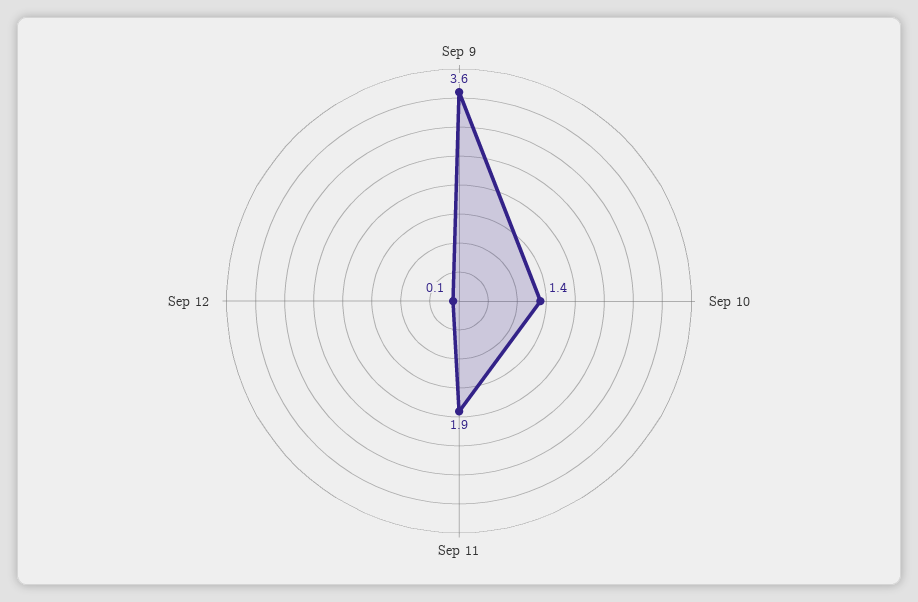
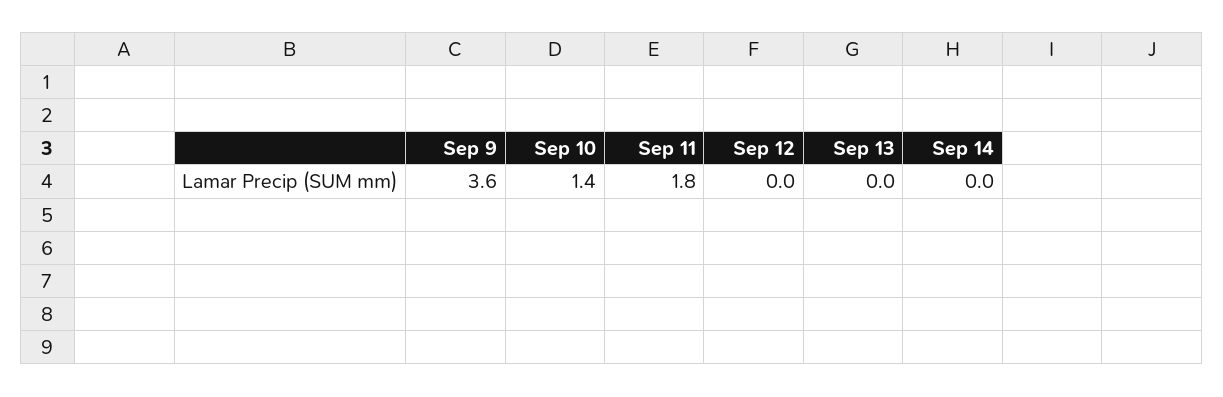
Sep 11: 1.9 -> 1.8
Sep 12: 0.1 -> 0
Sep 13: none -> 0
Sep 14: none -> 0

